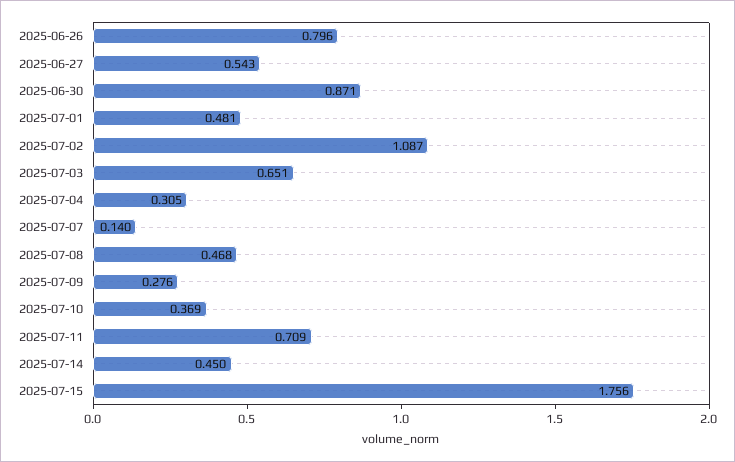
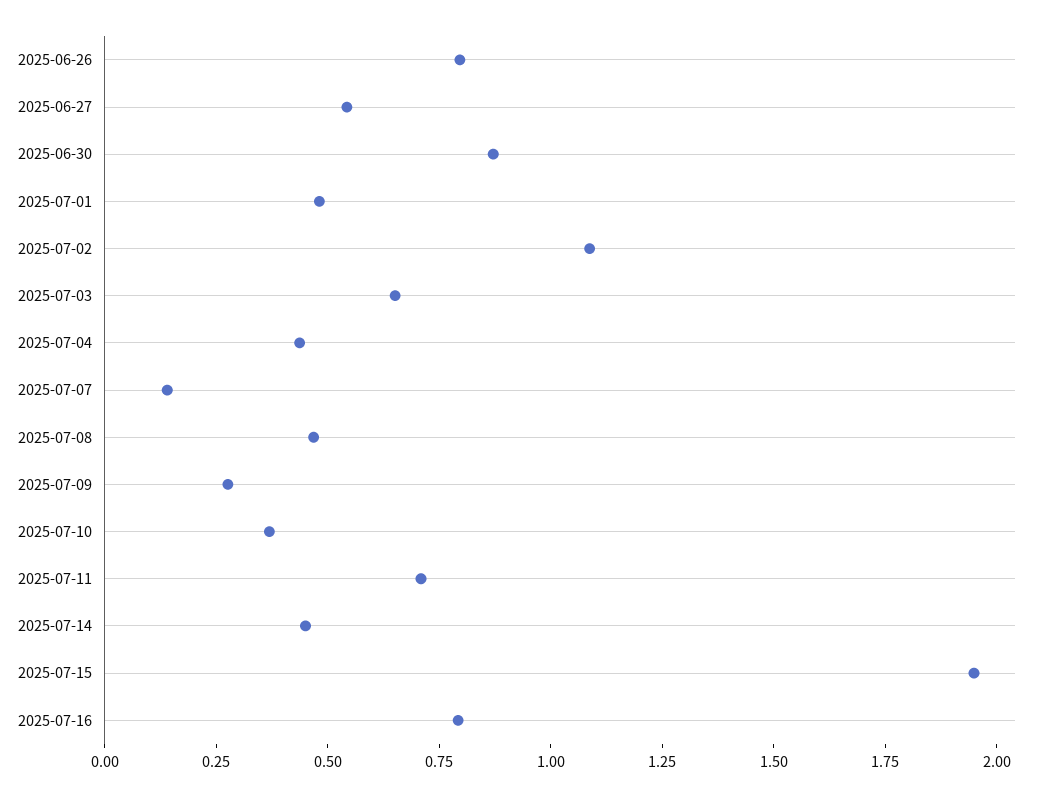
2025-07-04: 0.305 -> 0.45
2025-07-15: 1.756 -> 1.95
2025-07-16: none -> 0.8

